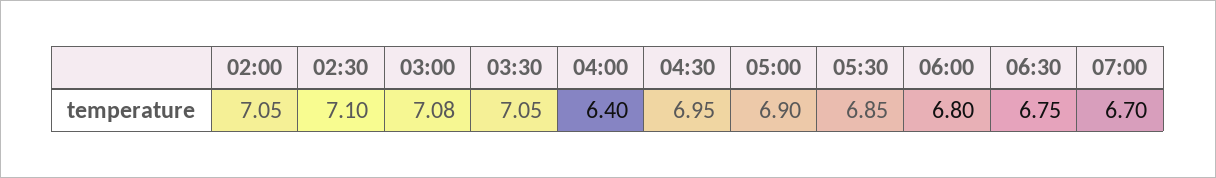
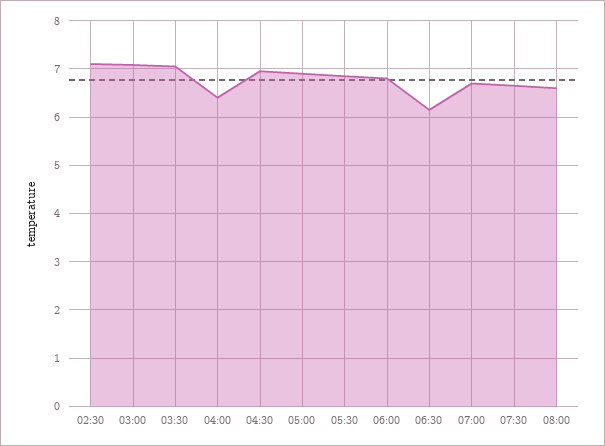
02:00: 7.05 -> none
06:30: 6.75 -> 6.2
07:30: none -> 6.6
08:00: none -> 6.6

